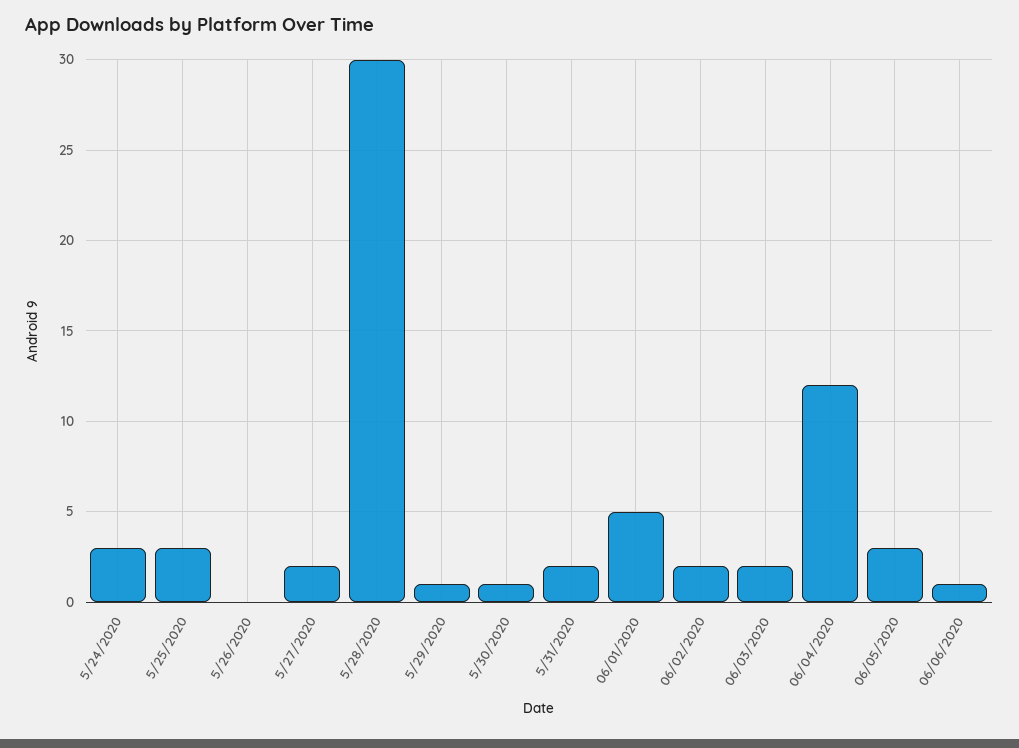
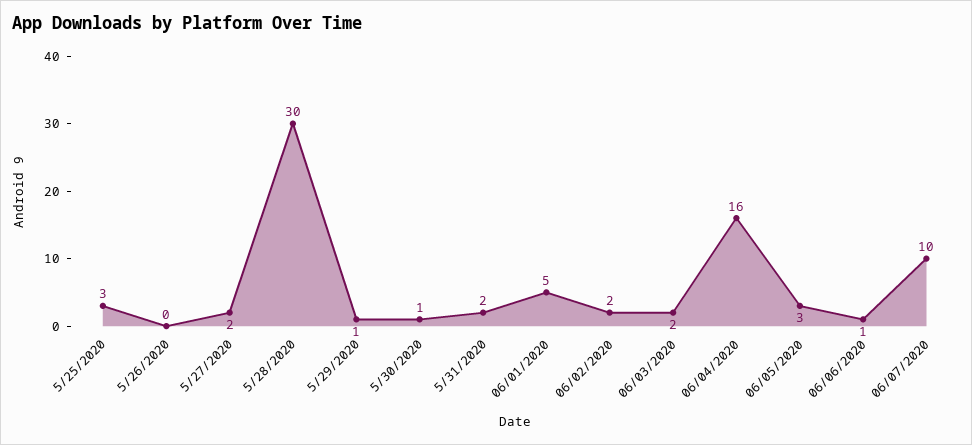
5/24/2020: 3 -> none
06/04/2020: 12 -> 16
06/07/2020: none -> 10

